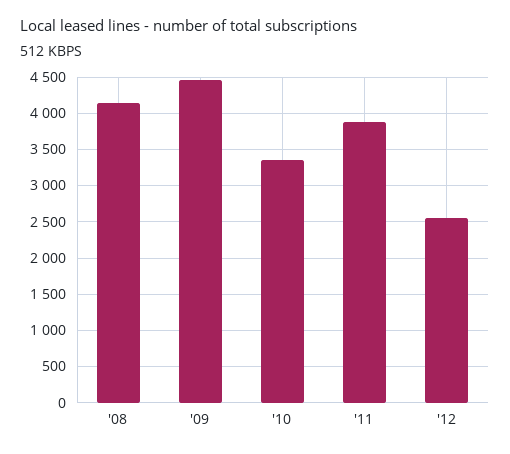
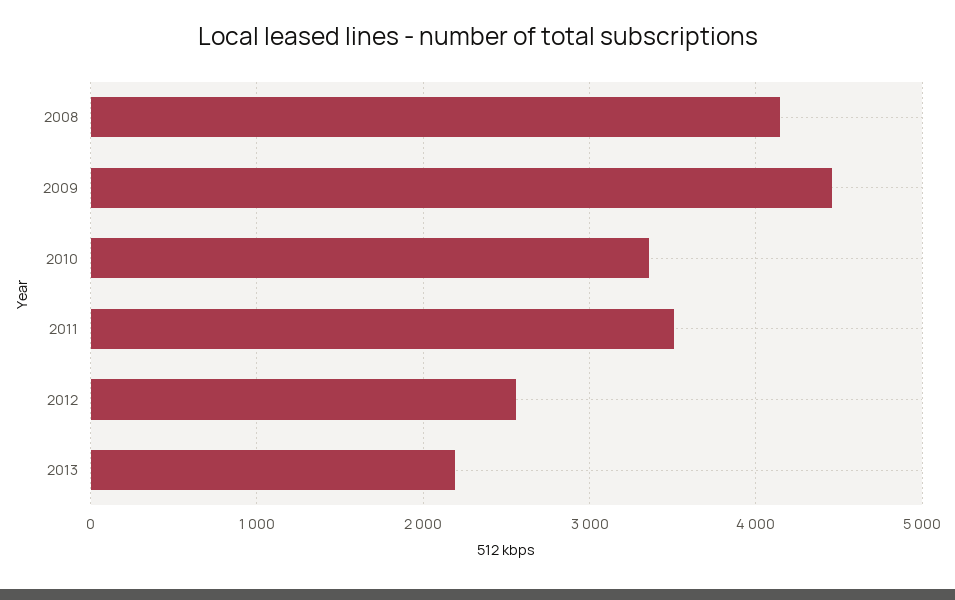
'11: 3900 -> 3500
2013: none -> 2200

